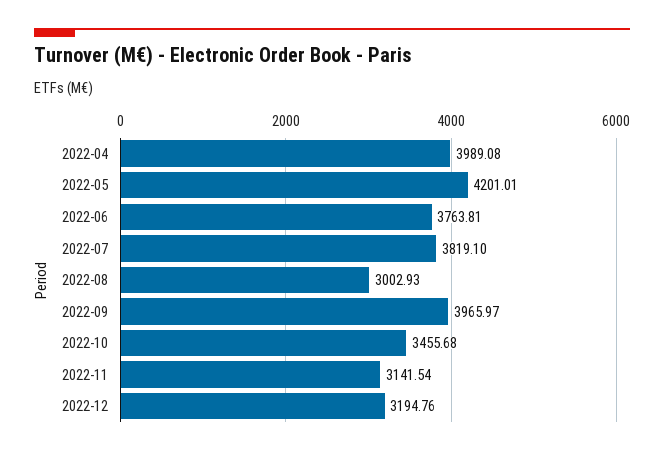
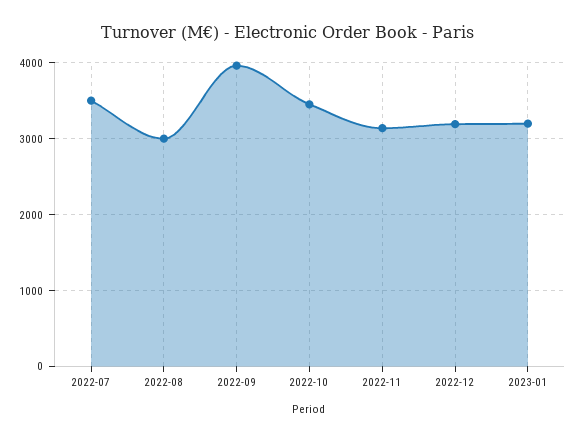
2022-04: 3989.08 -> none
2022-05: 4201.01 -> none
2022-06: 3763.81 -> none
2022-07: 3819.1 -> 3500
2023-01: none -> 3200

